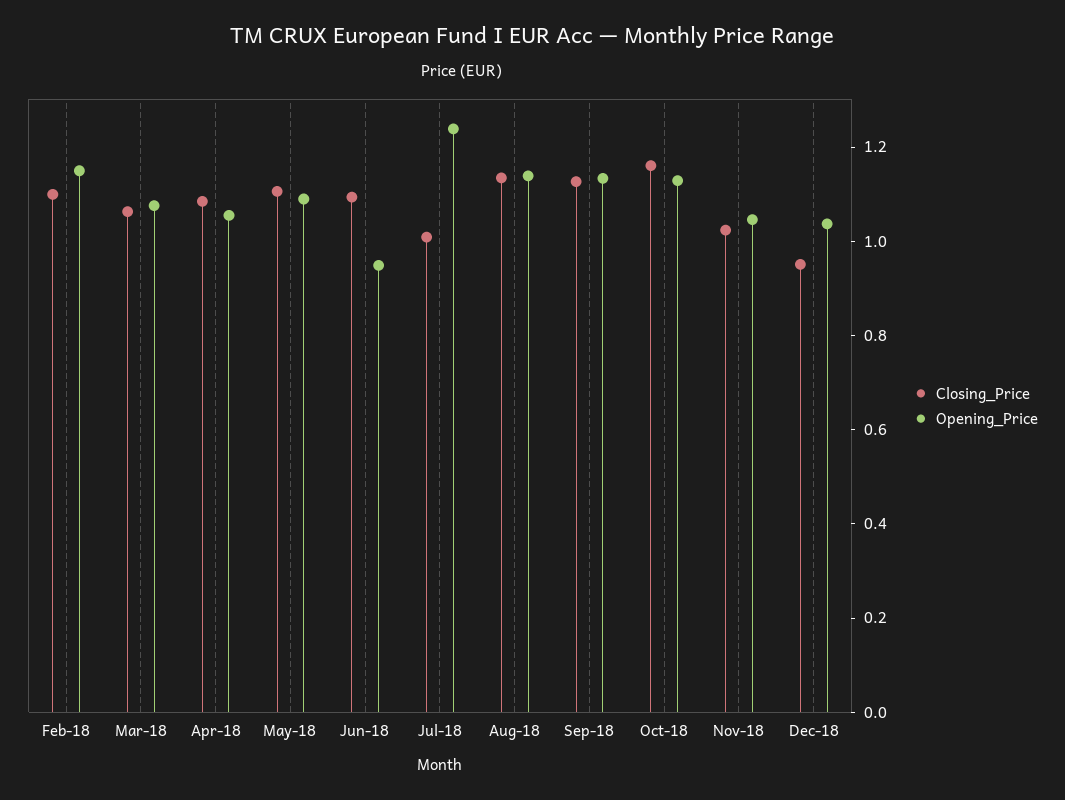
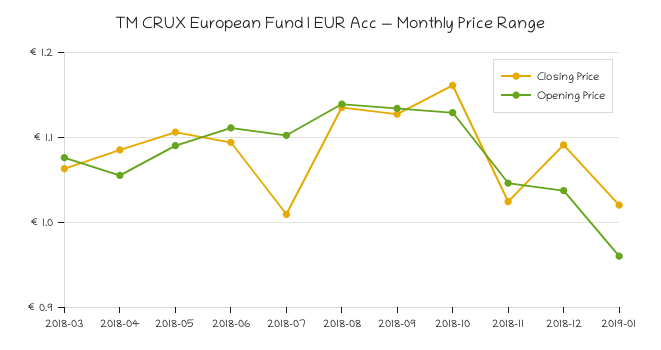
Closing_Price, Feb-18: 1.1 -> none
Opening_Price, Feb-18: 1.15 -> none
Opening_Price, Jun-18: 0.95 -> 1.11
Opening_Price, Jul-18: 1.25 -> 1.1
Closing_Price, Dec-18: 0.95 -> 1.09
Closing_Price, 2019-01: none -> 1.02
Opening_Price, 2019-01: none -> 0.96

